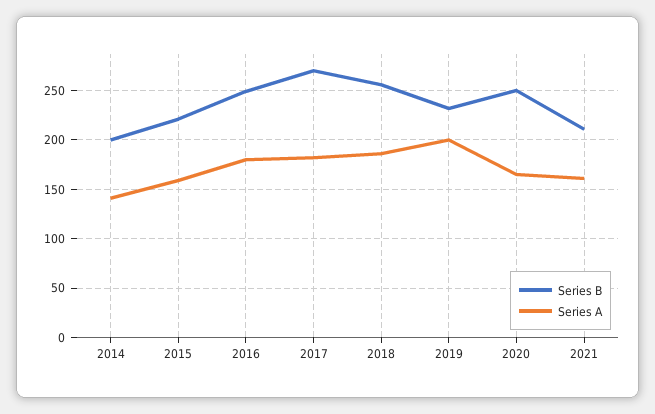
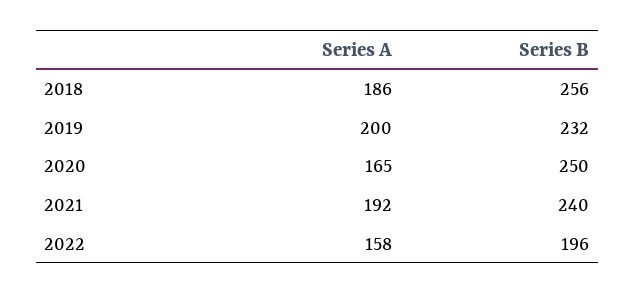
Series B, 2014: 200 -> none
Series A, 2014: 140 -> none
Series B, 2015: 220 -> none
Series A, 2015: 160 -> none
Series B, 2016: 250 -> none
Series A, 2016: 180 -> none
Series B, 2017: 270 -> none
Series A, 2017: 180 -> none
Series B, 2021: 210 -> 240
Series A, 2021: 160 -> 192
Series A, 2022: none -> 158
Series B, 2022: none -> 196

